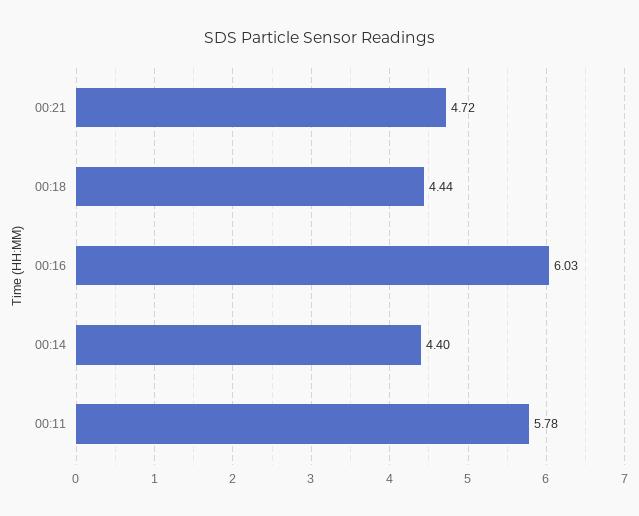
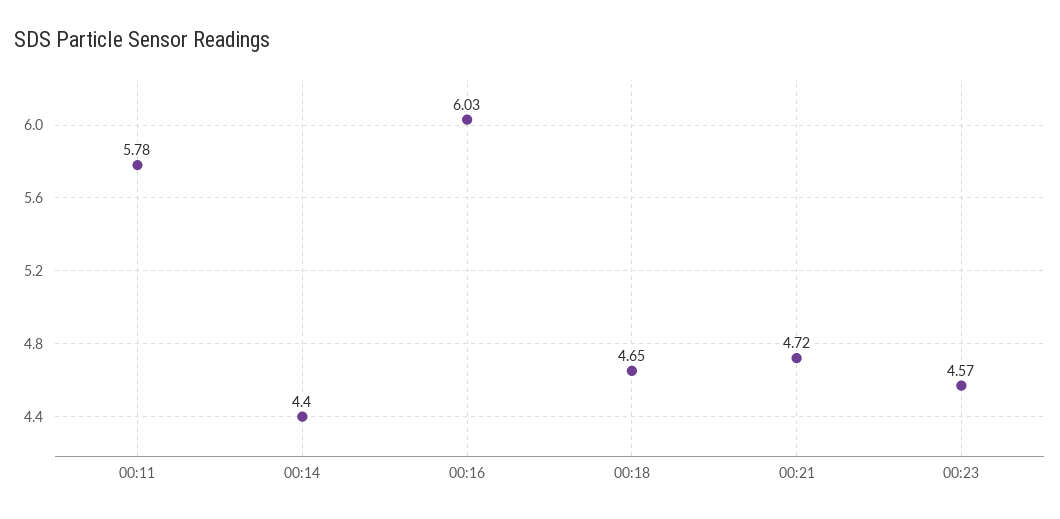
00:18: 4.44 -> 4.65
00:23: none -> 4.57

